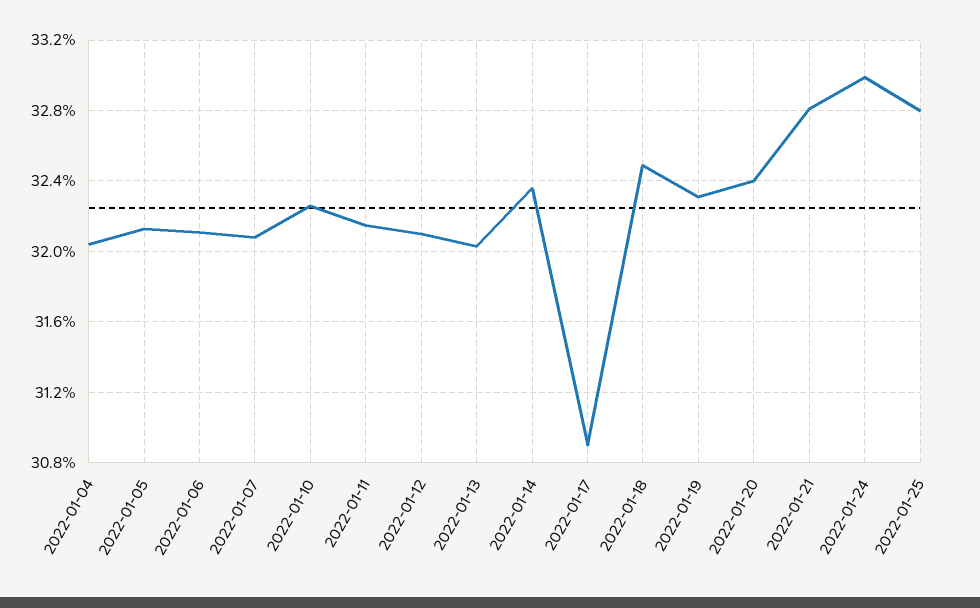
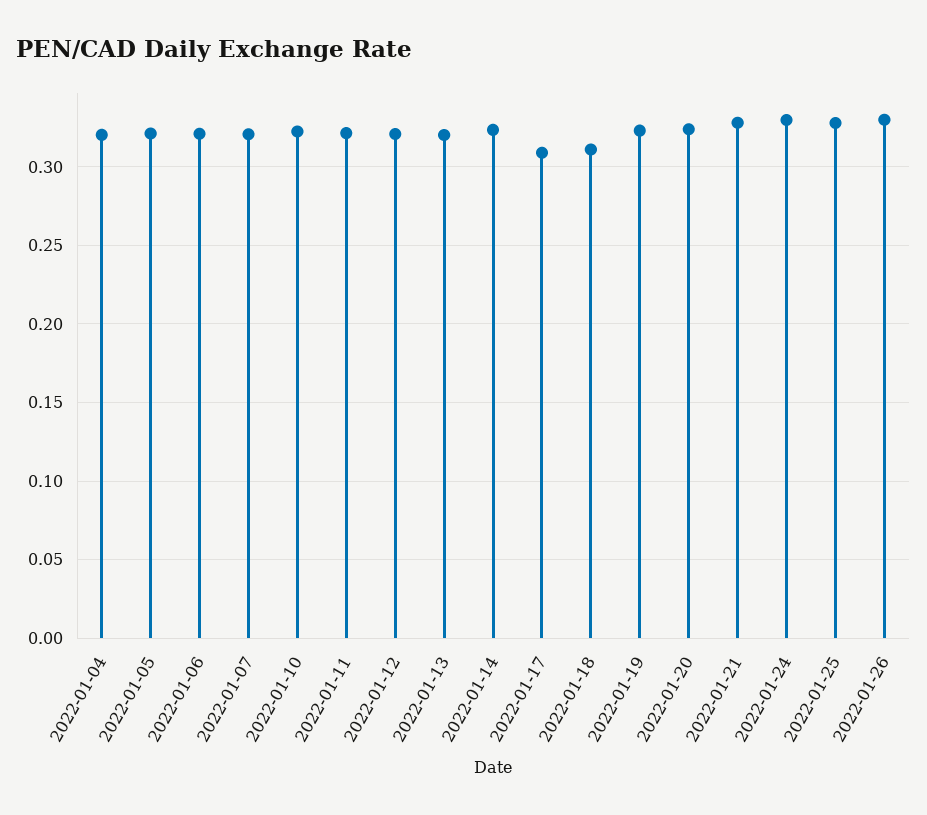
2022-01-18: 0.325 -> 0.31
2022-01-26: none -> 0.33

